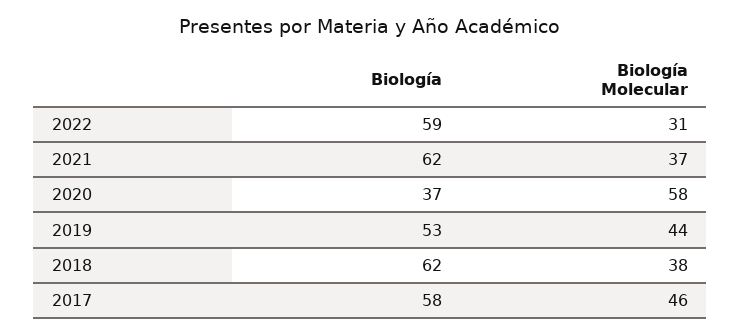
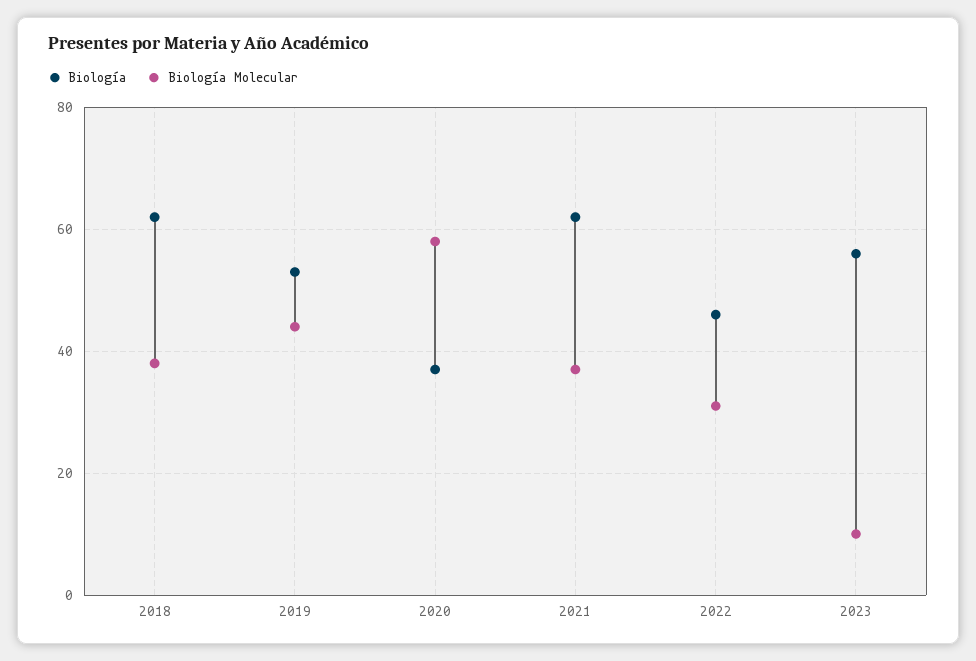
Biología, 2022: 59 -> 45
Biología, 2017: 58 -> none
Biología Molecular, 2017: 46 -> none
Biología, 2023: none -> 55
Biología Molecular, 2023: none -> 10

